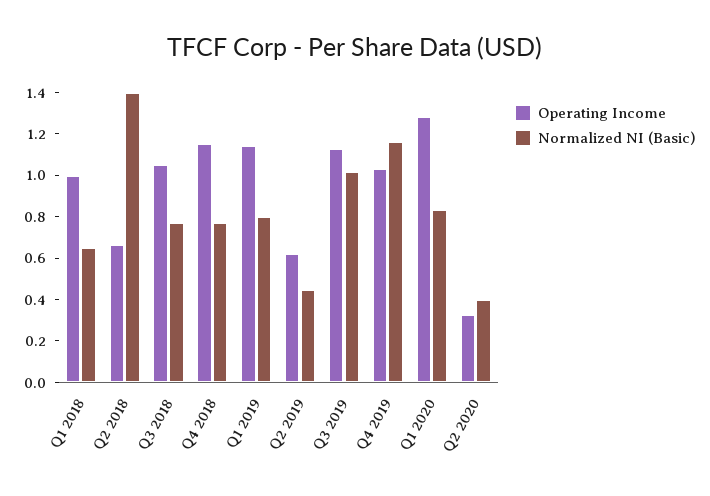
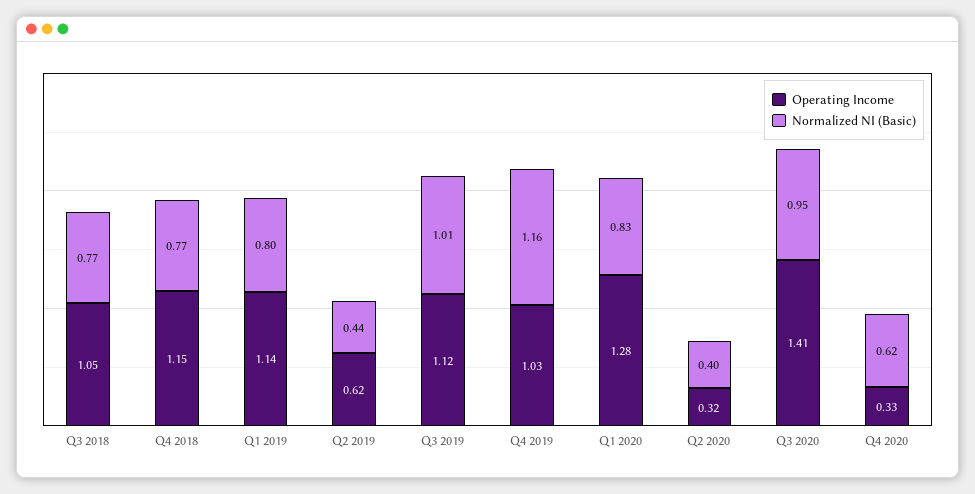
Operating Income, Q1 2018: 1 -> none
Normalized NI (Basic), Q1 2018: 0.65 -> none
Operating Income, Q2 2018: 0.65 -> none
Normalized NI (Basic), Q2 2018: 1.4 -> none
Operating Income, Q3 2020: none -> 1.41
Normalized NI (Basic), Q3 2020: none -> 0.95
Operating Income, Q4 2020: none -> 0.33
Normalized NI (Basic), Q4 2020: none -> 0.62

